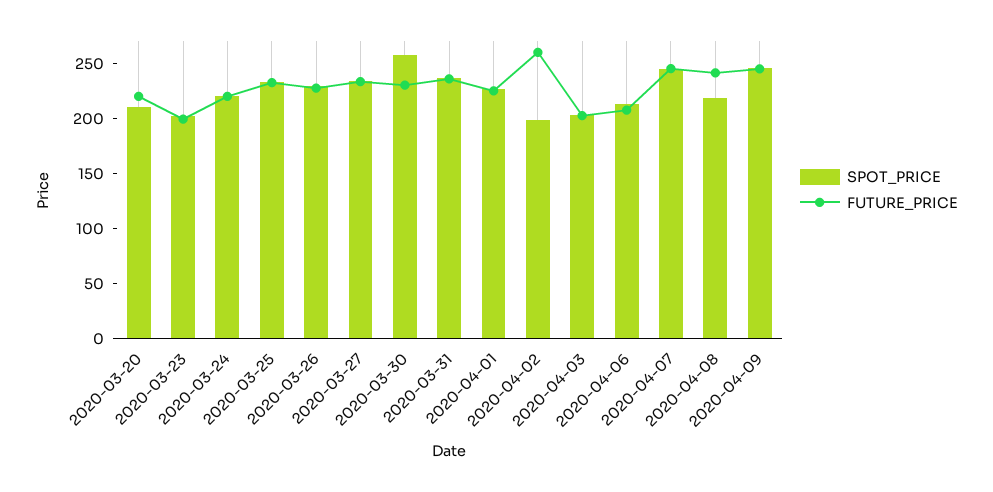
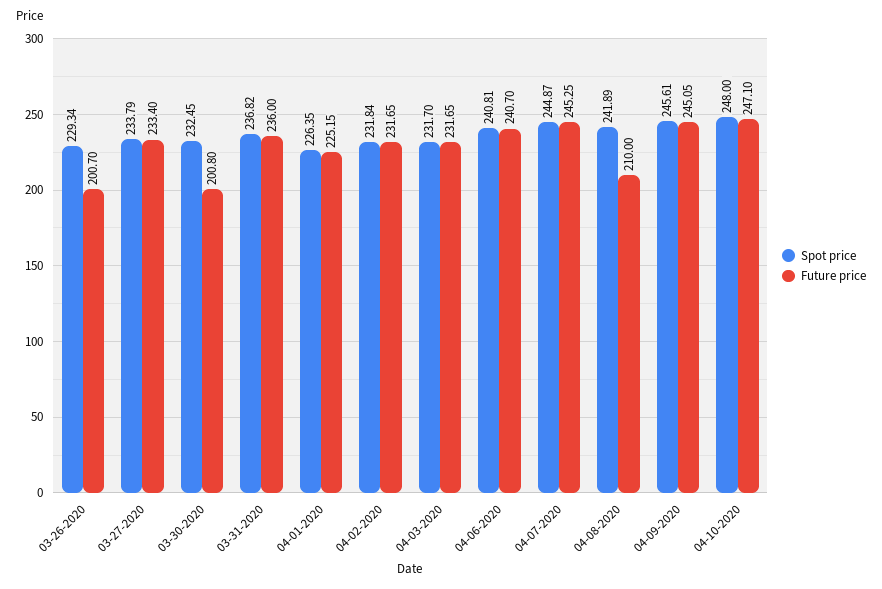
SPOT_PRICE, 2020-03-20: 210 -> none
FUTURE_PRICE, 2020-03-20: 220 -> none
SPOT_PRICE, 2020-03-23: 200 -> none
FUTURE_PRICE, 2020-03-23: 200 -> none
SPOT_PRICE, 2020-03-24: 220 -> none
FUTURE_PRICE, 2020-03-24: 220 -> none
SPOT_PRICE, 2020-03-25: 230 -> none
FUTURE_PRICE, 2020-03-25: 230 -> none
FUTURE_PRICE, 2020-03-26: 230 -> 200.7
SPOT_PRICE, 2020-03-30: 260 -> 232.45
FUTURE_PRICE, 2020-03-30: 230 -> 200.8
SPOT_PRICE, 2020-04-02: 200 -> 231.84
FUTURE_PRICE, 2020-04-02: 260 -> 231.65
SPOT_PRICE, 2020-04-03: 200 -> 231.7
FUTURE_PRICE, 2020-04-03: 200 -> 231.65
SPOT_PRICE, 2020-04-06: 210 -> 240.81
FUTURE_PRICE, 2020-04-06: 210 -> 240.7
SPOT_PRICE, 2020-04-08: 220 -> 241.89
FUTURE_PRICE, 2020-04-08: 240 -> 210
SPOT_PRICE, 04-10-2020: none -> 248
FUTURE_PRICE, 04-10-2020: none -> 247.1

